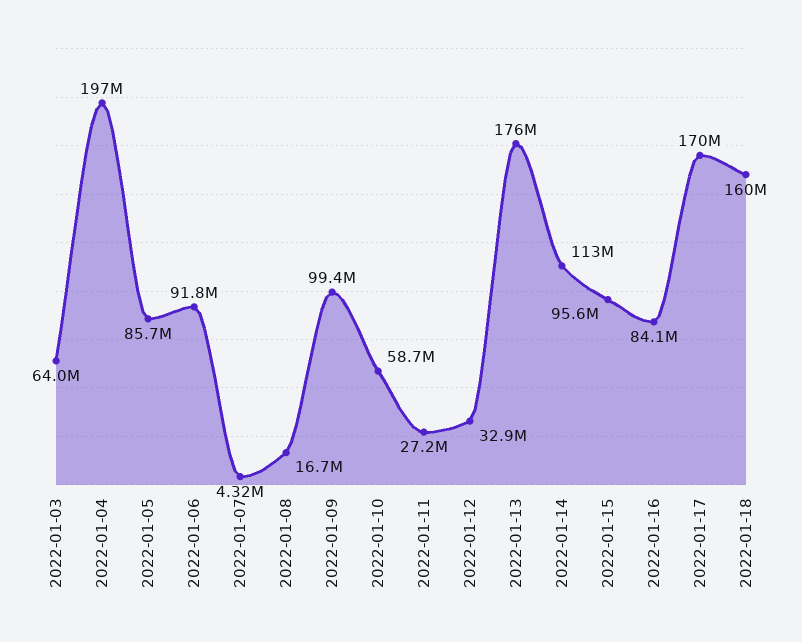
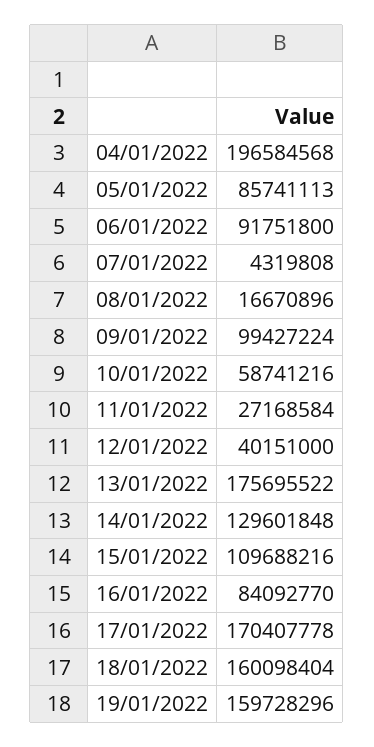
2022-01-03: 64000000 -> none
2022-01-12: 32900000 -> 40151000
2022-01-14: 113000000 -> 129601848
2022-01-15: 95600000 -> 109688216
19/01/2022: none -> 159728296

